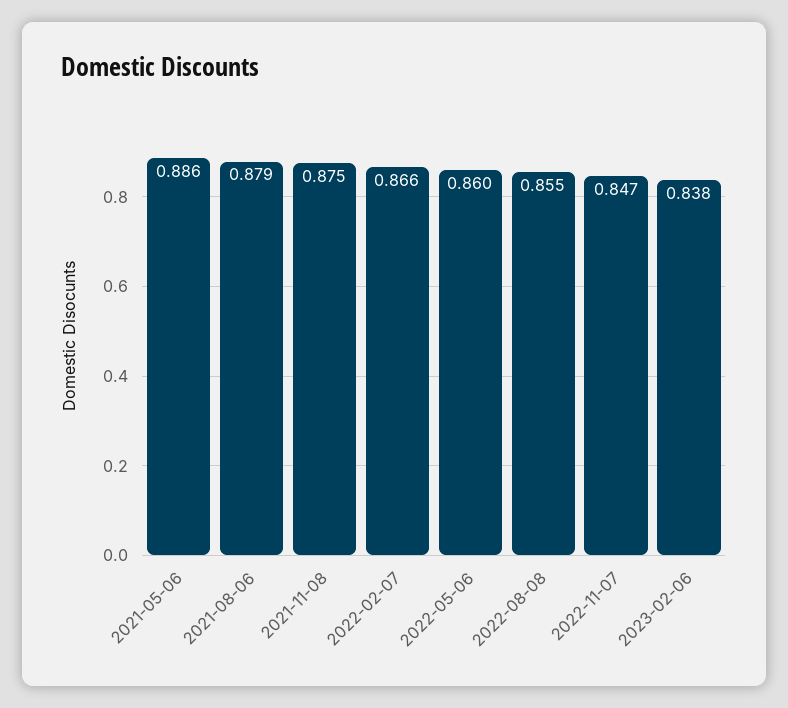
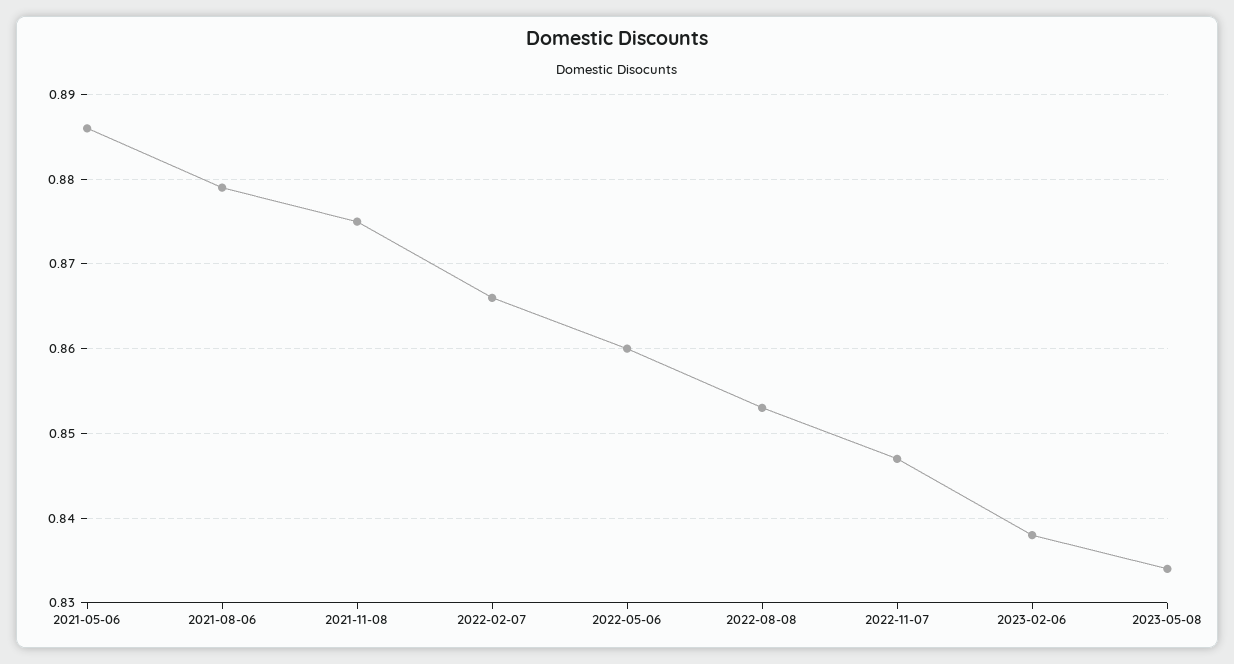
2022-08-08: 0.855 -> 0.853
2023-05-08: none -> 0.834

